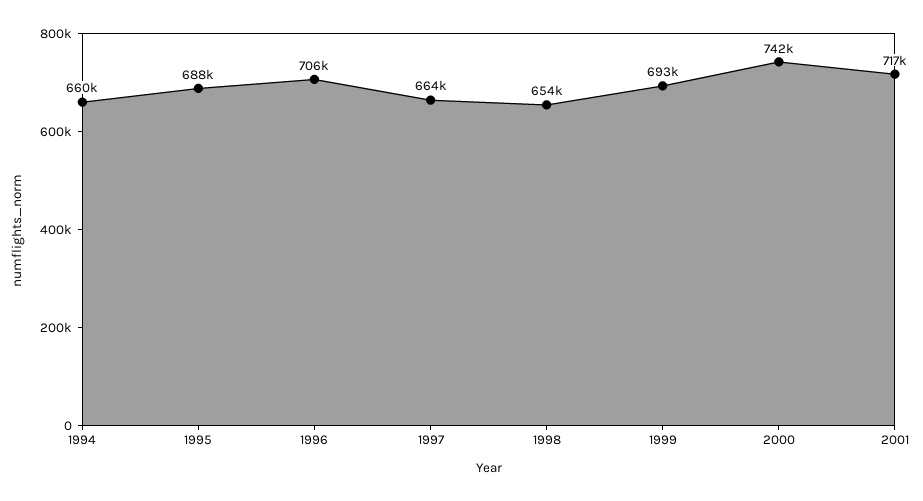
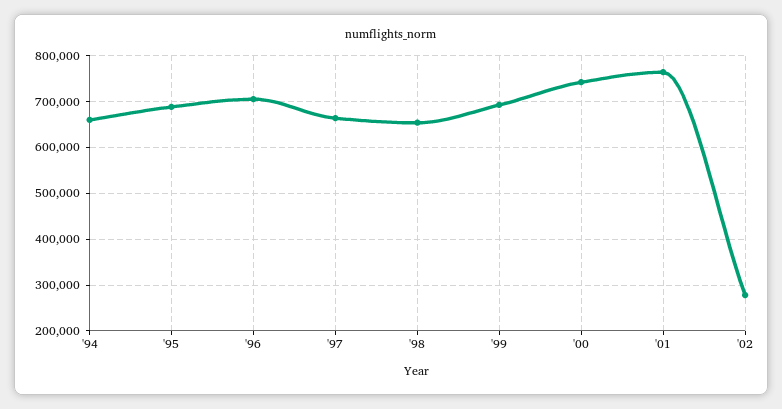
2001: 717000 -> 760000
'02: none -> 280000

